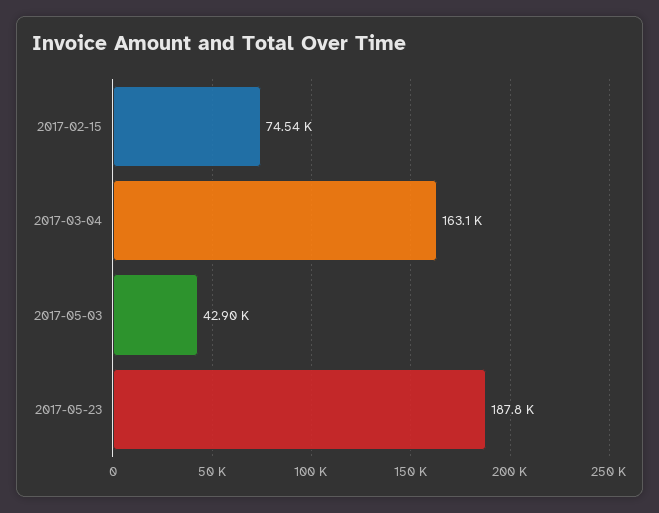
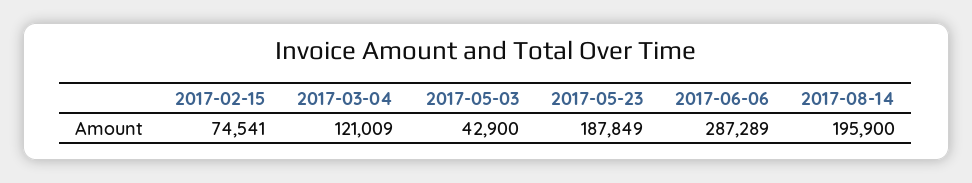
2017-03-04: 163100 -> 121009
2017-06-06: none -> 287289
2017-08-14: none -> 195900

